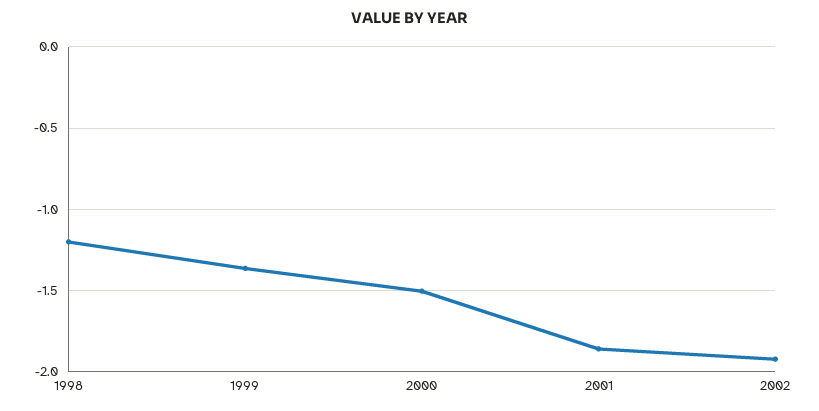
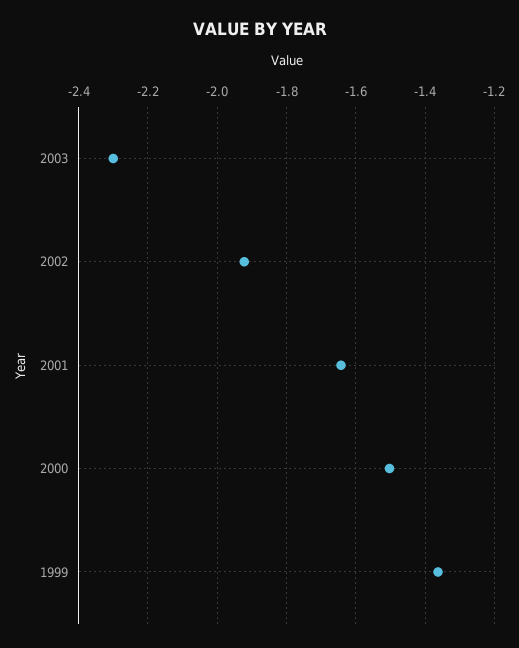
1998: -1.2 -> none
2001: -1.85 -> -1.64
2003: none -> -2.3

